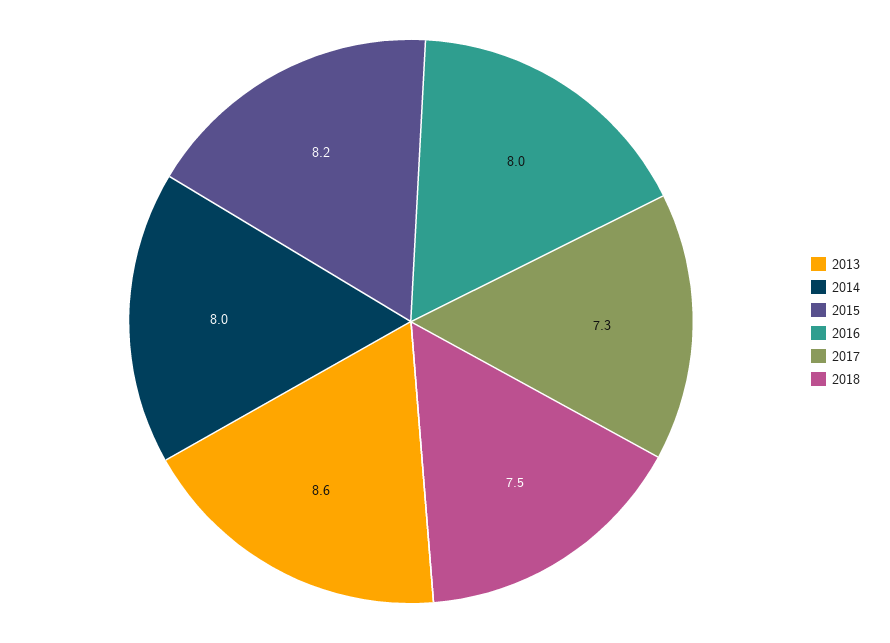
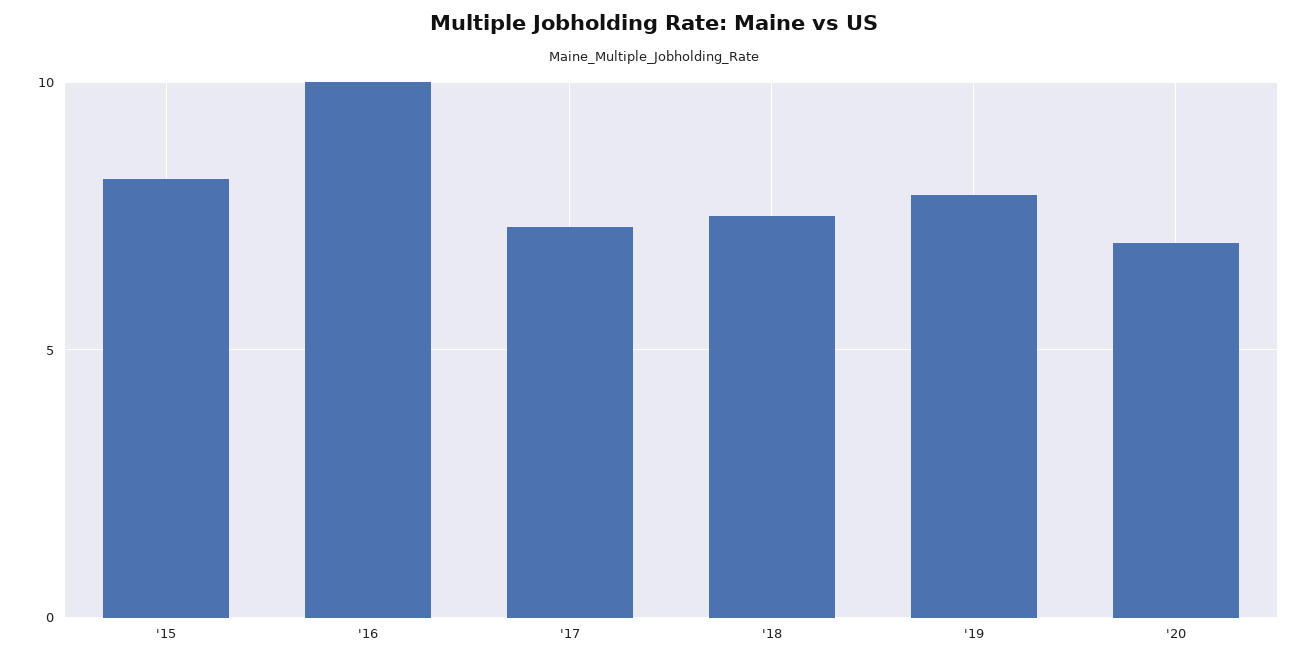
2013: 8.6 -> none
2014: 8 -> none
2016: 8 -> 10
'19: none -> 8
'20: none -> 7

